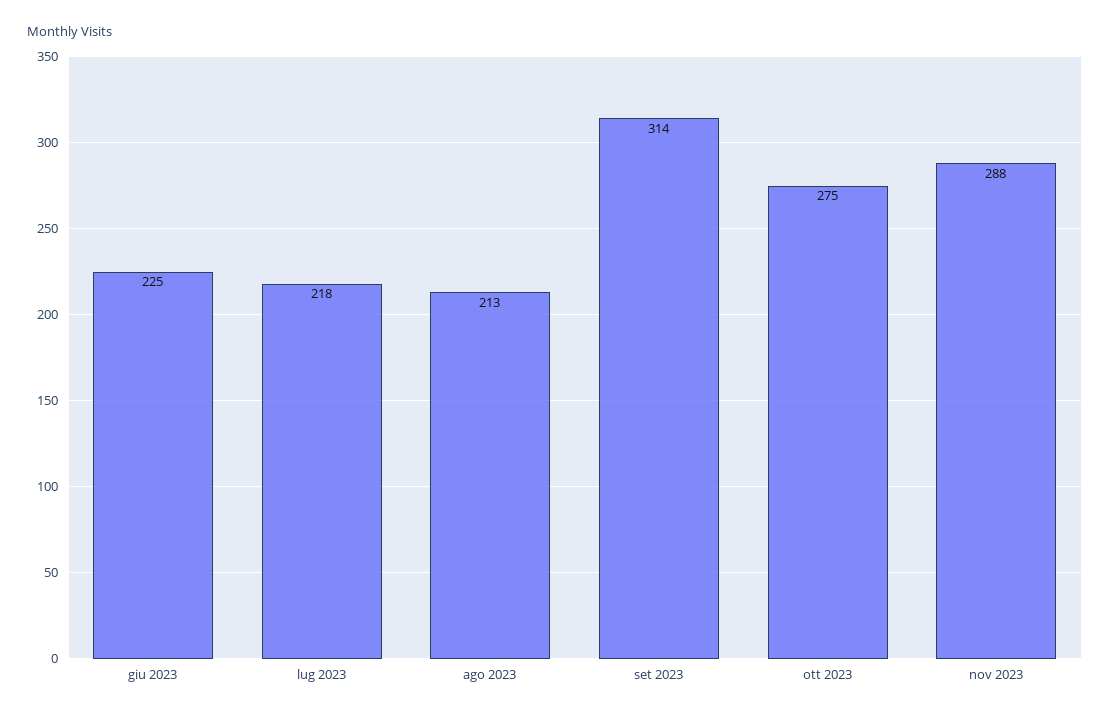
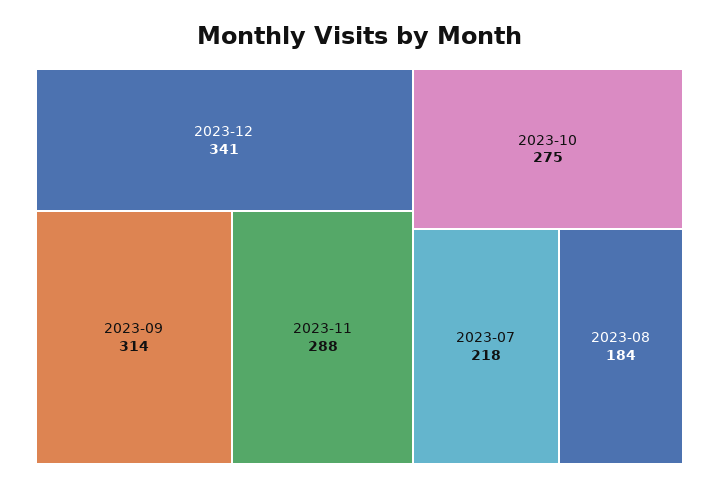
giu 2023: 225 -> none
ago 2023: 213 -> 184
2023-12: none -> 341

